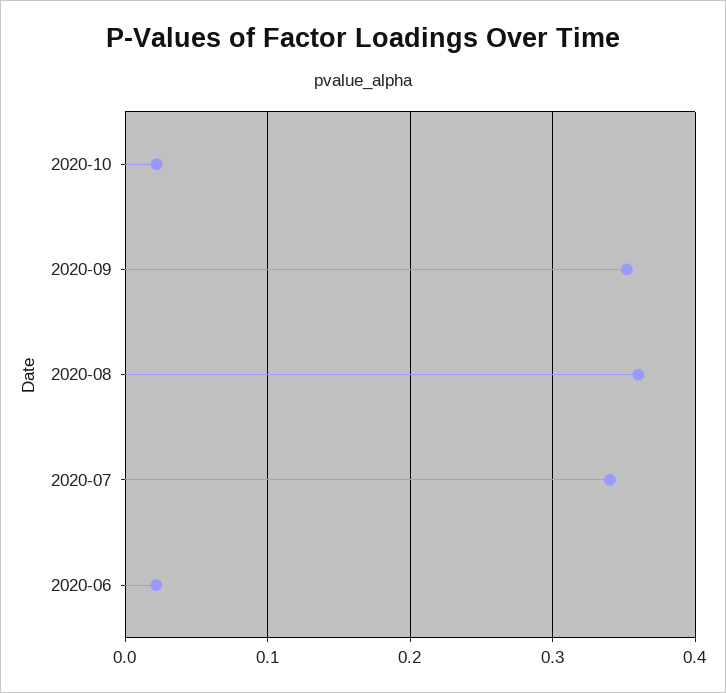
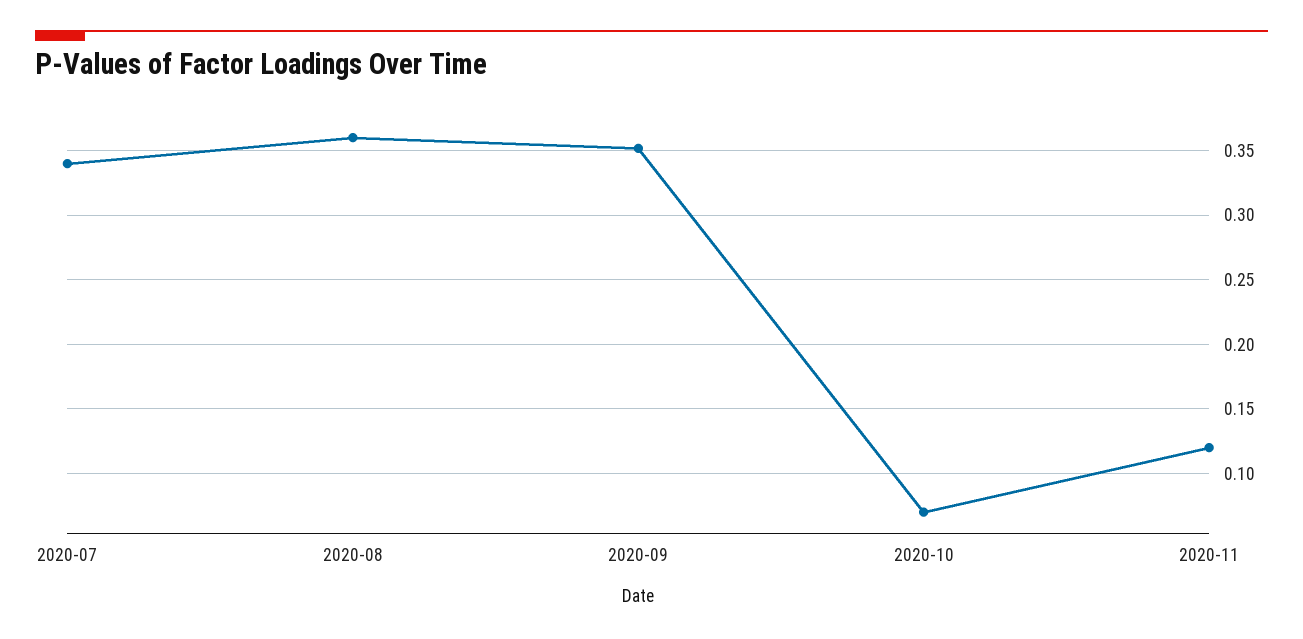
2020-10: 0.02 -> 0.07
2020-06: 0.02 -> none
2020-11: none -> 0.12

